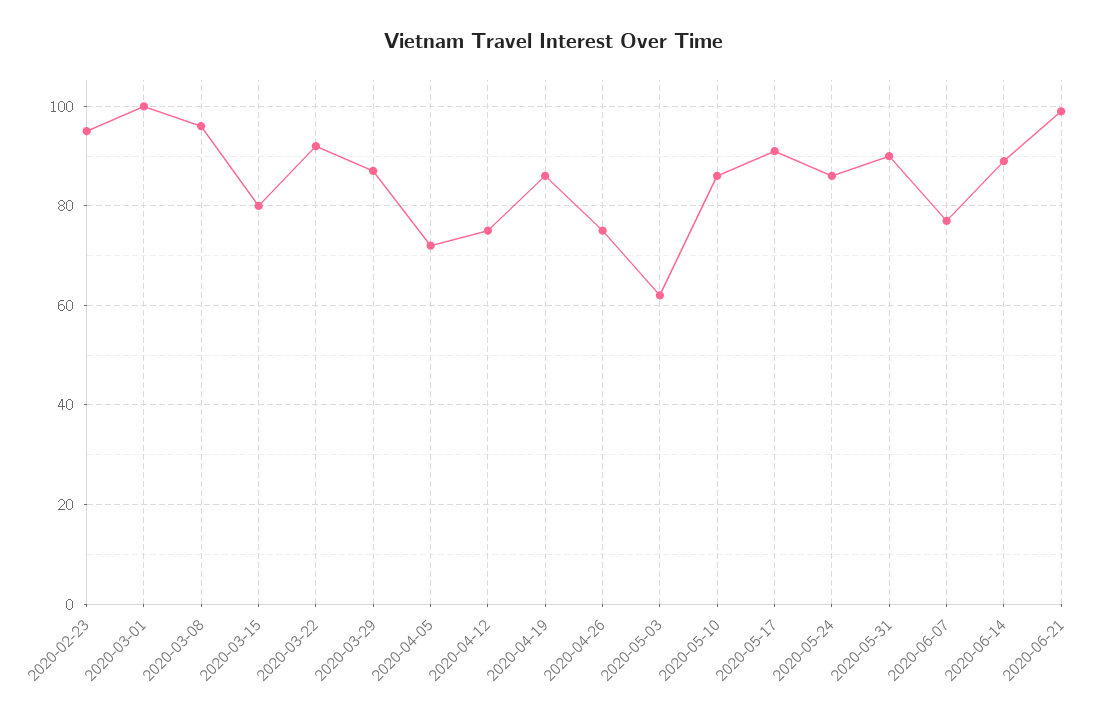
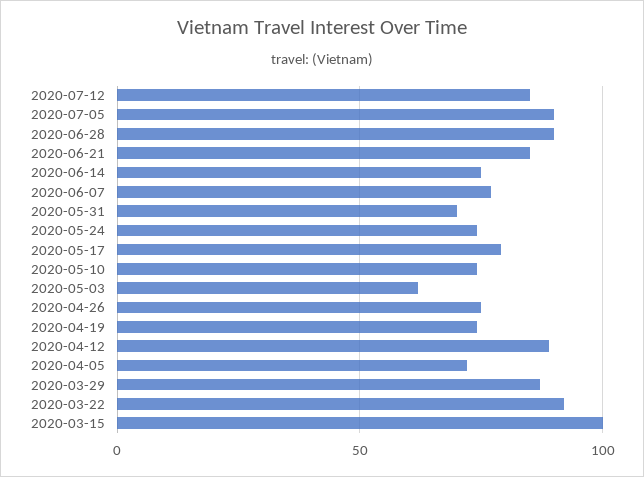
2020-02-23: 95 -> none
2020-03-01: 100 -> none
2020-03-08: 95 -> none
2020-03-15: 80 -> 100
2020-04-12: 75 -> 90
2020-04-19: 85 -> 75
2020-05-10: 85 -> 75
2020-05-17: 90 -> 80
2020-05-24: 85 -> 75
2020-05-31: 90 -> 70
2020-06-14: 90 -> 75
2020-06-21: 100 -> 85
2020-07-12: none -> 85
2020-07-05: none -> 90
2020-06-28: none -> 90

